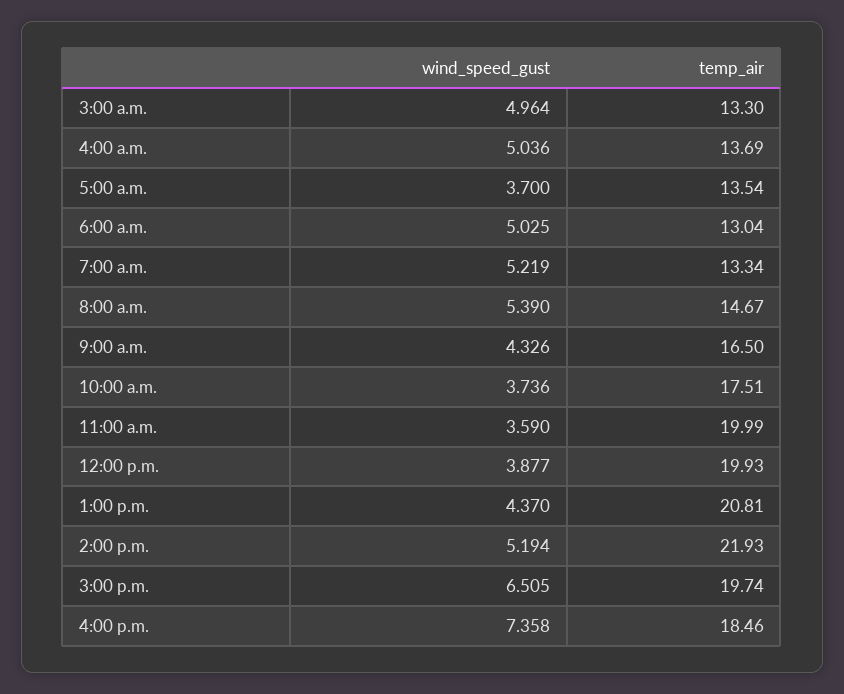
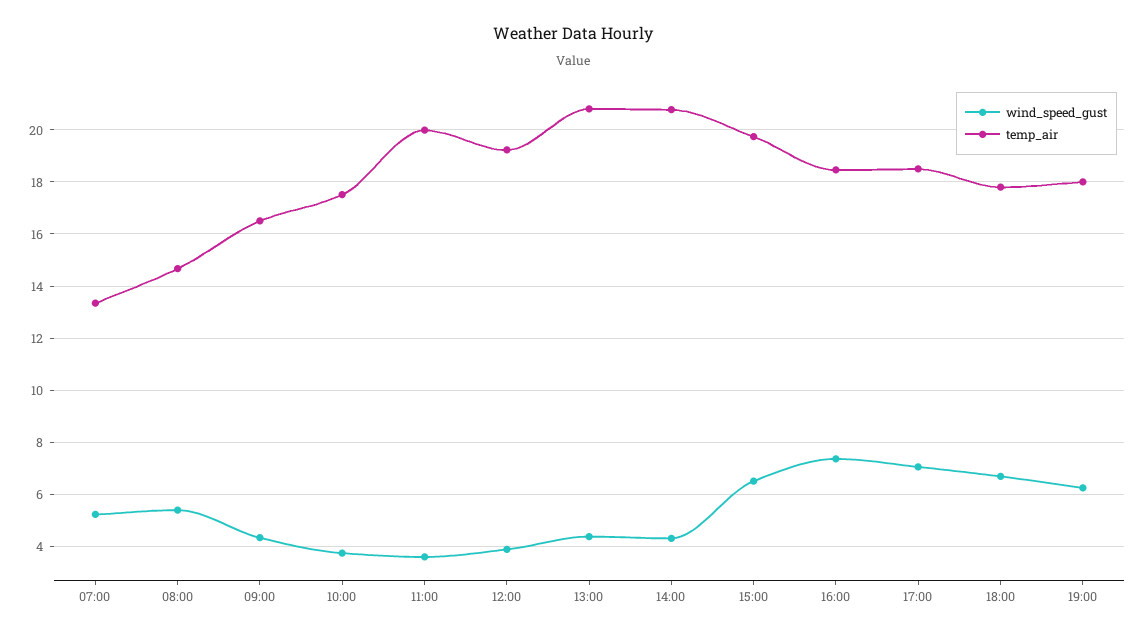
wind_speed_gust, 3:00 a.m.: 4.964 -> none
temp_air, 3:00 a.m.: 13.3 -> none
wind_speed_gust, 4:00 a.m.: 5.036 -> none
temp_air, 4:00 a.m.: 13.69 -> none
wind_speed_gust, 5:00 a.m.: 3.7 -> none
temp_air, 5:00 a.m.: 13.54 -> none
wind_speed_gust, 6:00 a.m.: 5.025 -> none
temp_air, 6:00 a.m.: 13.04 -> none
temp_air, 12:00 p.m.: 19.93 -> 19.25
wind_speed_gust, 2:00 p.m.: 5.194 -> 4.25
temp_air, 2:00 p.m.: 21.93 -> 20.75
wind_speed_gust, 17:00: none -> 7
temp_air, 17:00: none -> 18.5
wind_speed_gust, 18:00: none -> 6.75
temp_air, 18:00: none -> 17.75
wind_speed_gust, 19:00: none -> 6.25
temp_air, 19:00: none -> 18

